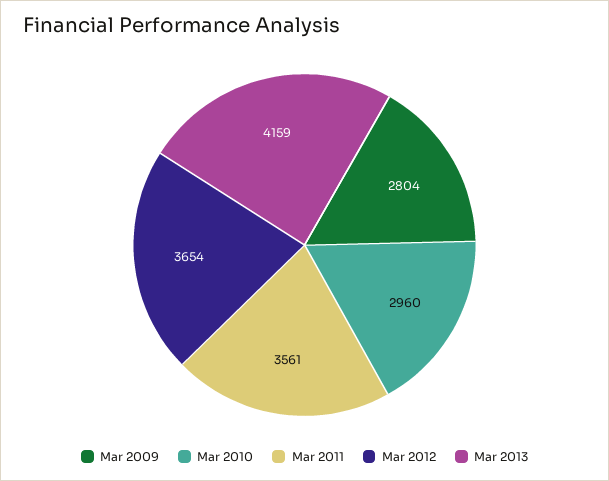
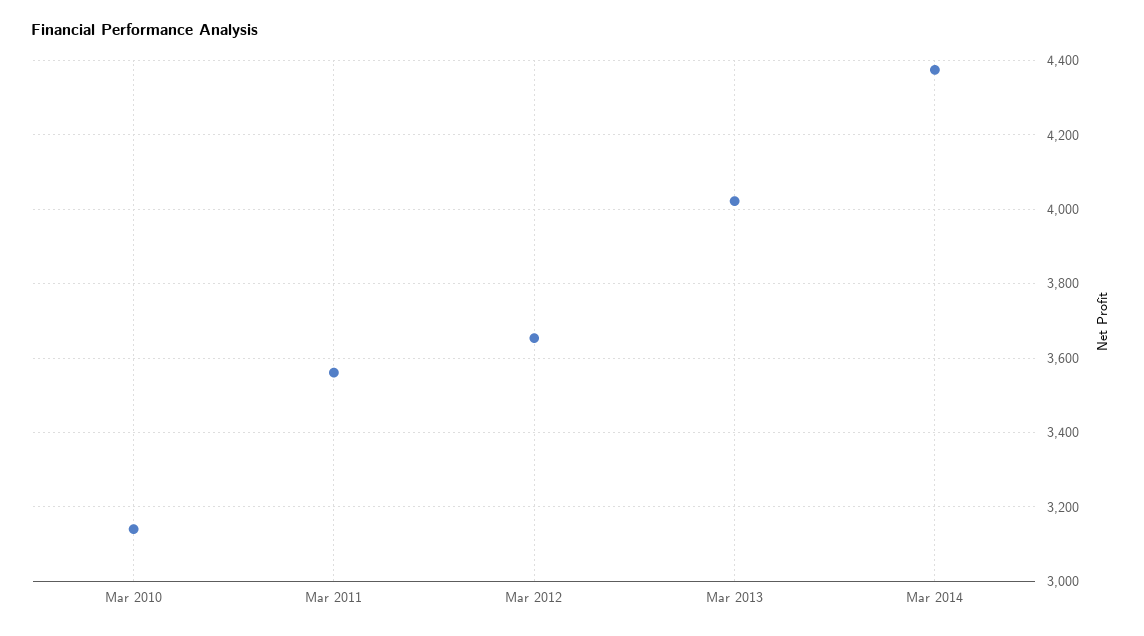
Mar 2009: 2804 -> none
Mar 2010: 2960 -> 3140
Mar 2013: 4159 -> 4020
Mar 2014: none -> 4380

